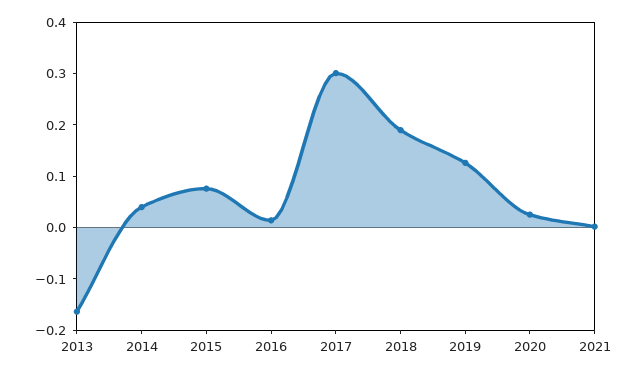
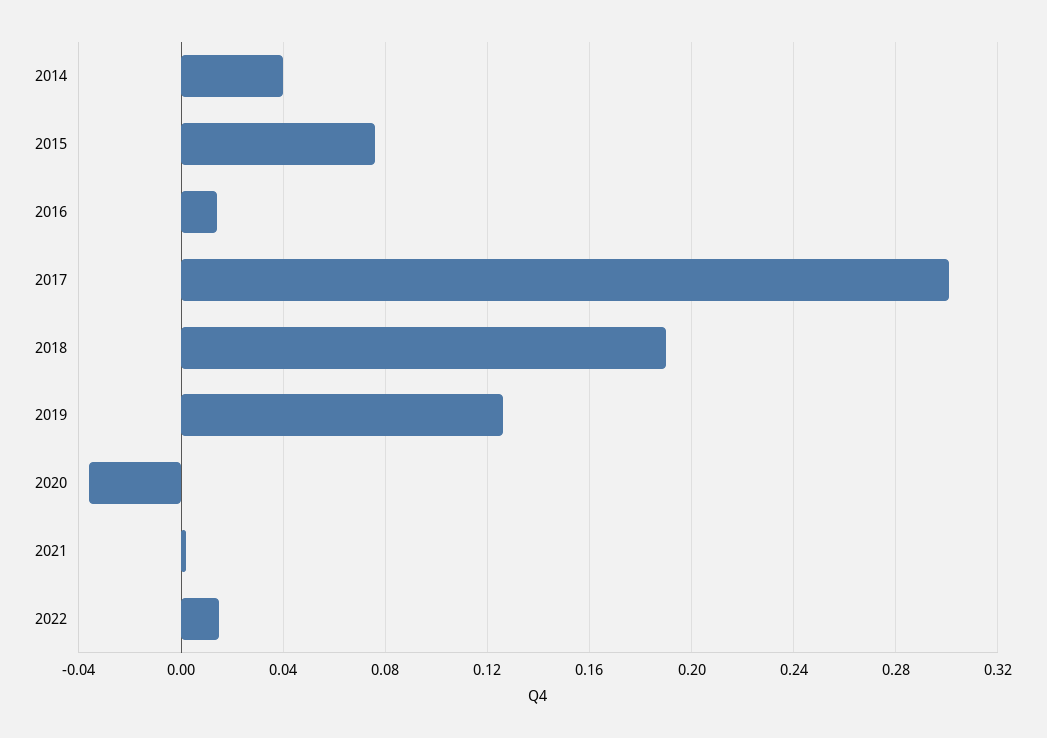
2013: -0.16 -> none
2020: 0.02 -> -0.035
2022: none -> 0.015

